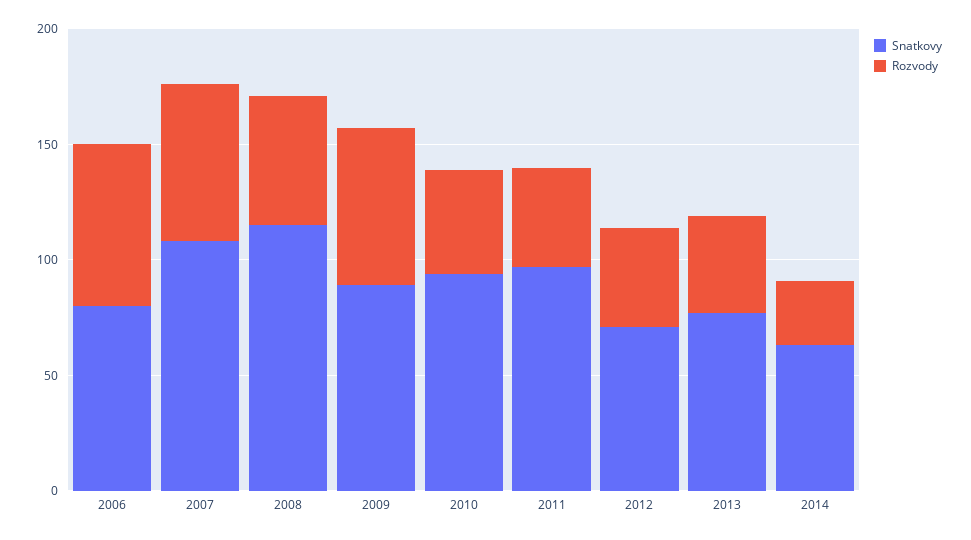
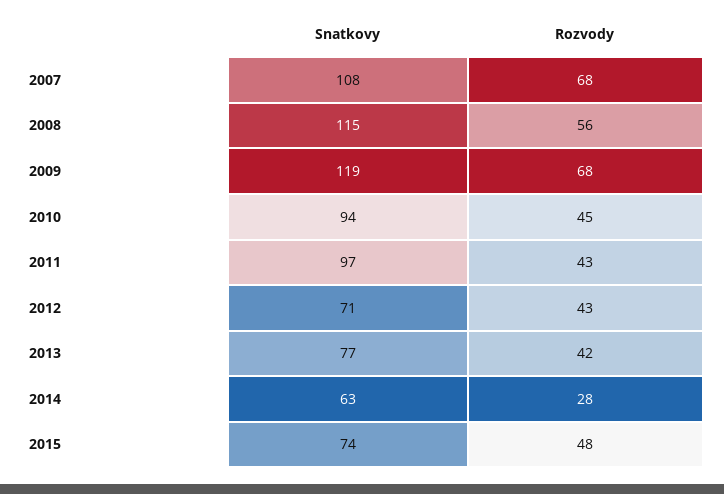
Snatkovy, 2006: 80 -> none
Rozvody, 2006: 70 -> none
Snatkovy, 2009: 90 -> 119
Snatkovy, 2015: none -> 74
Rozvody, 2015: none -> 48

